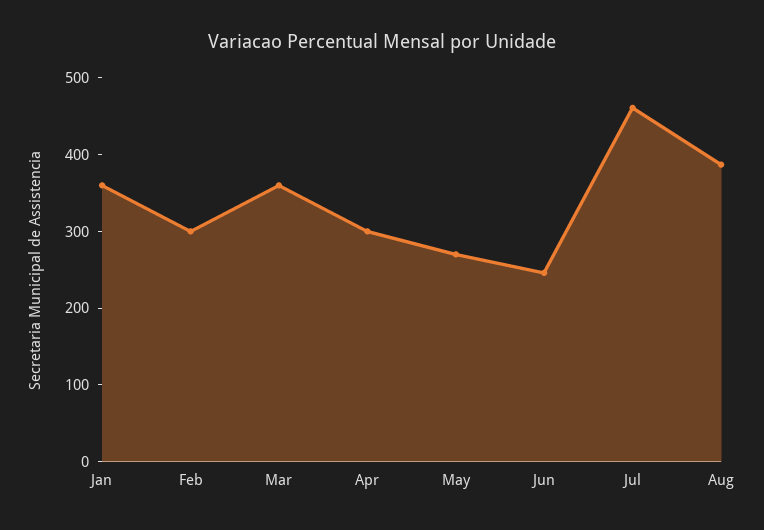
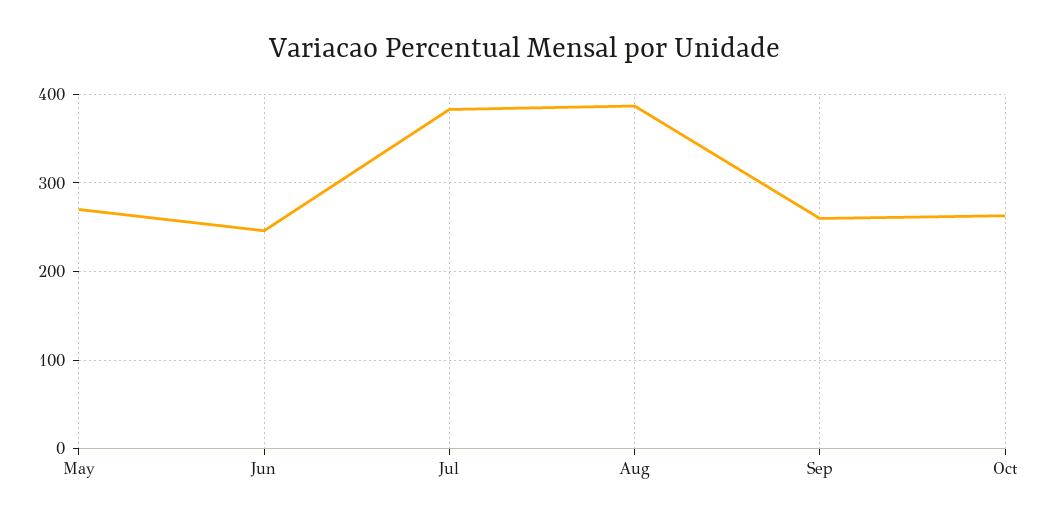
Jan: 360 -> none
Feb: 300 -> none
Mar: 360 -> none
Apr: 300 -> none
Jul: 460 -> 380
Sep: none -> 260
Oct: none -> 260

